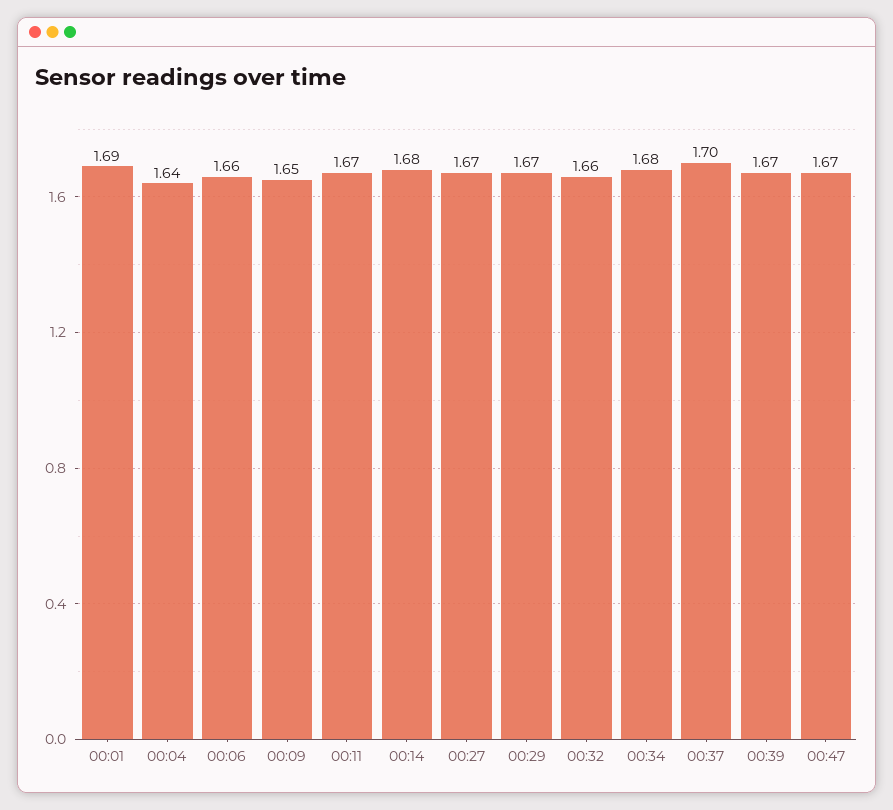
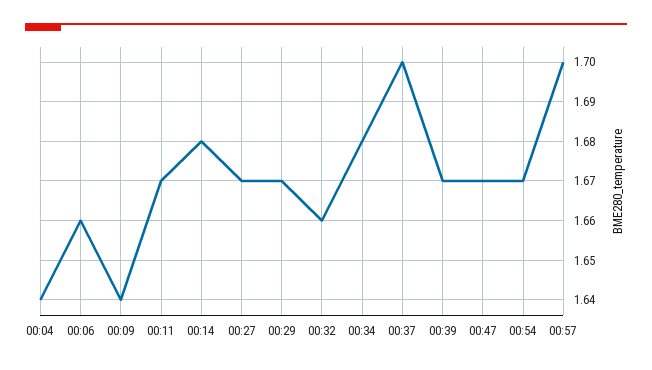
00:01: 1.69 -> none
00:09: 1.65 -> 1.64
00:54: none -> 1.67
00:57: none -> 1.7

